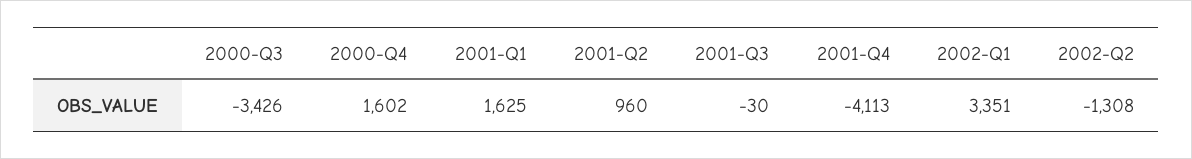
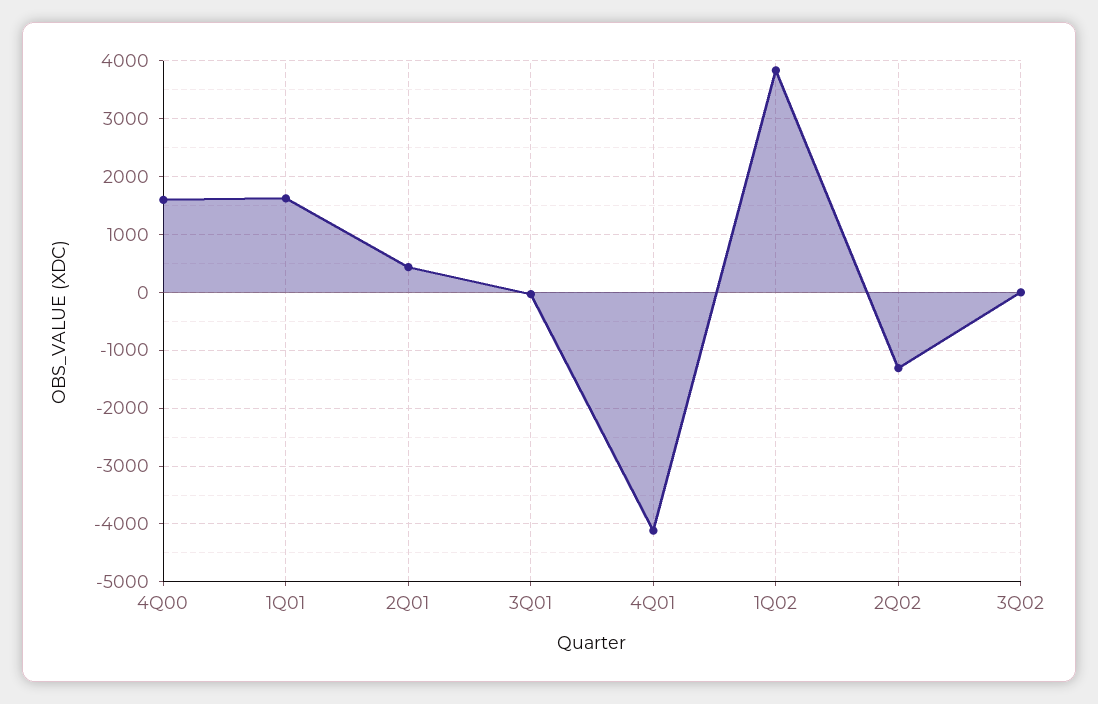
2000-Q3: -3426 -> none
2001-Q2: 960 -> 400
2002-Q1: 3351 -> 3800
3Q02: none -> 0

